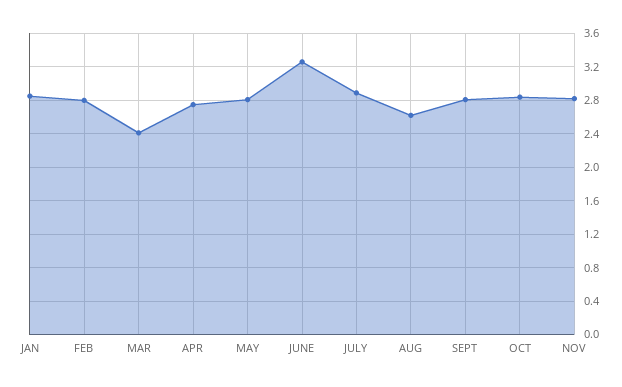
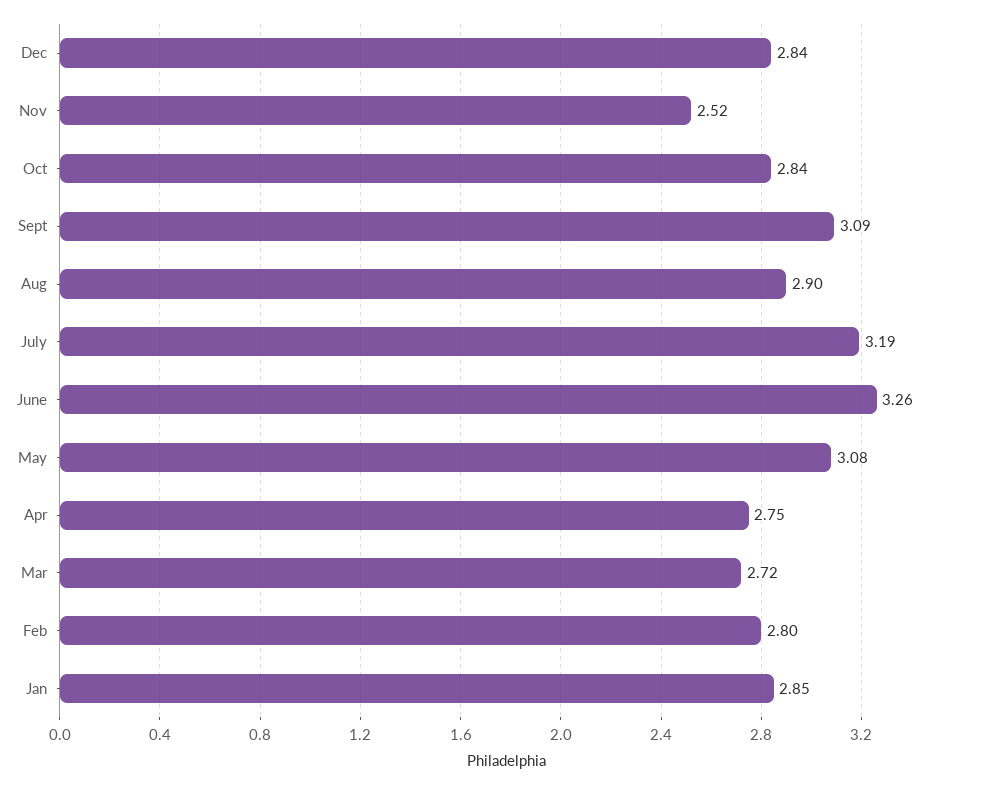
MAR: 2.4 -> 2.72
MAY: 2.8 -> 3.08
JULY: 2.9 -> 3.19
AUG: 2.6 -> 2.9
SEPT: 2.8 -> 3.09
NOV: 2.8 -> 2.52
Dec: none -> 2.84

